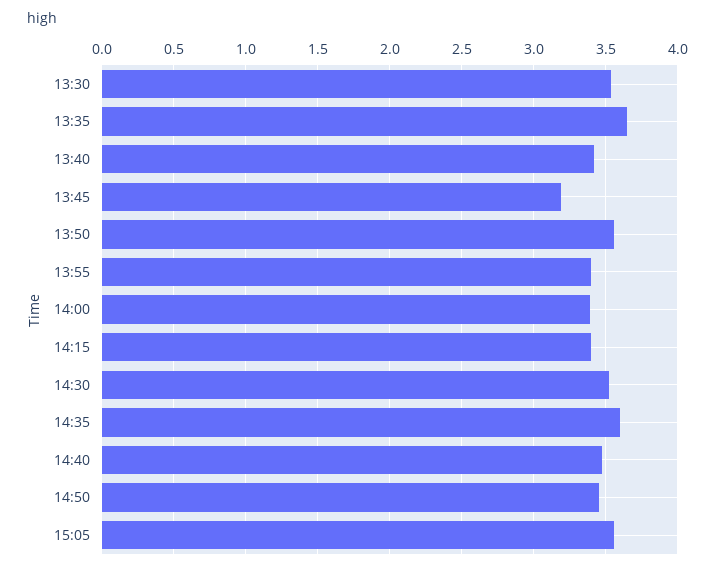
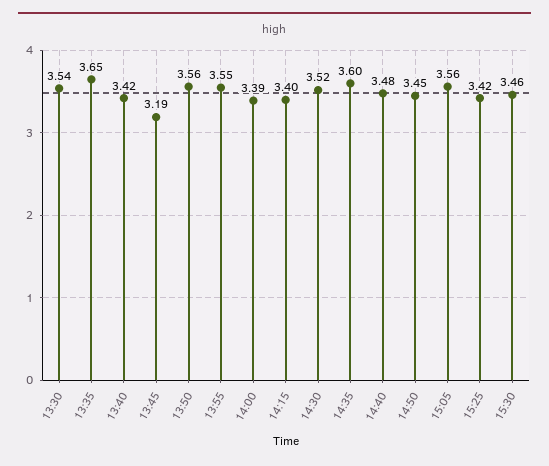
13:55: 3.4 -> 3.55
15:25: none -> 3.42
15:30: none -> 3.46

